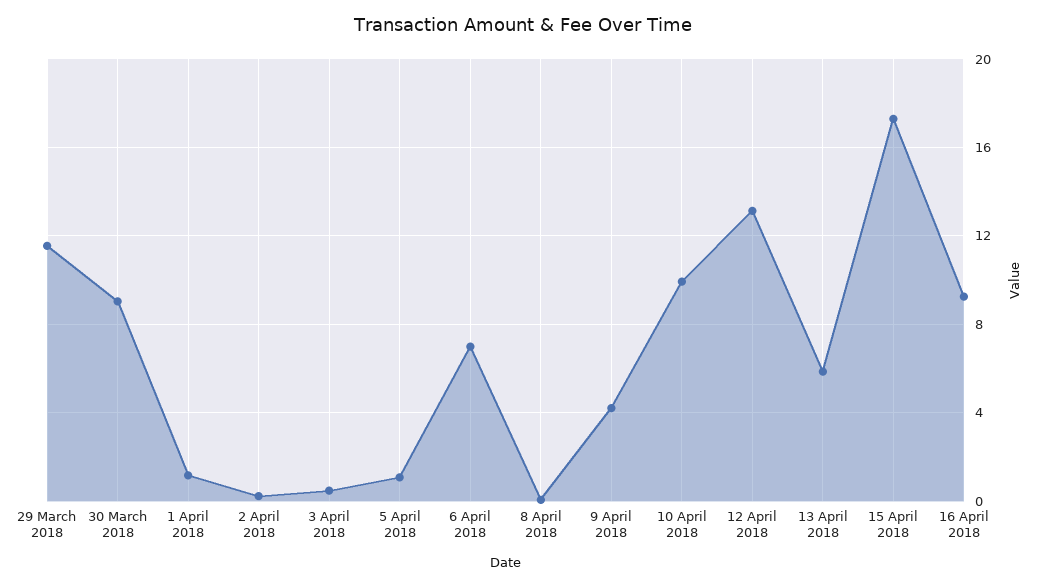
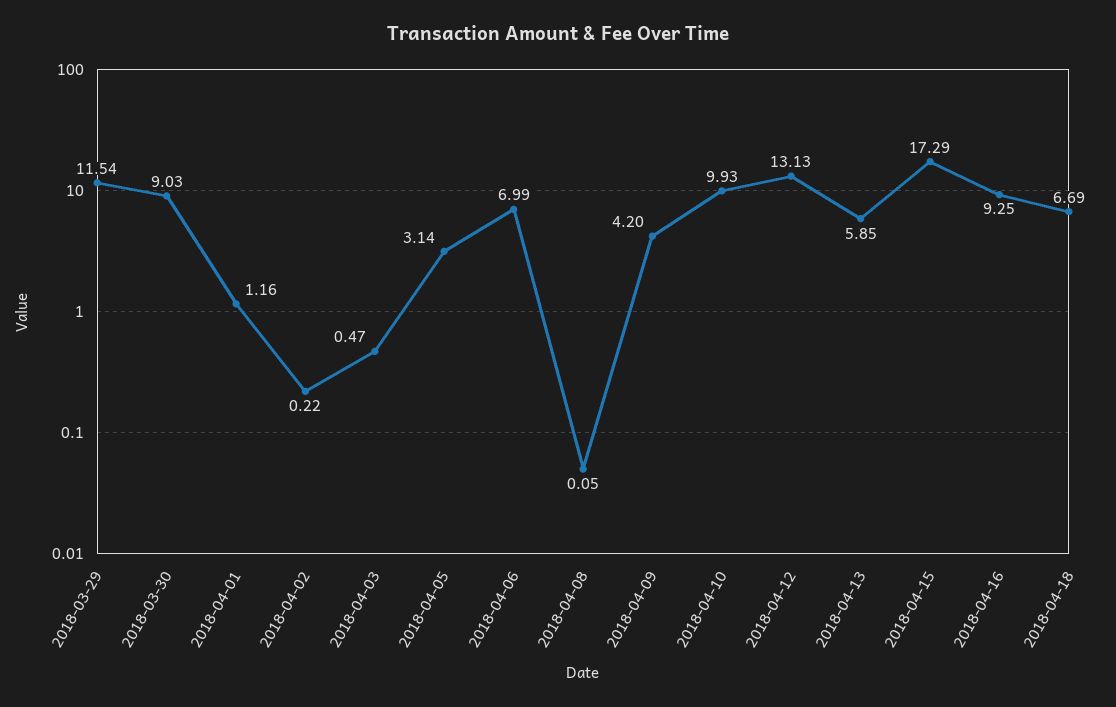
5 April 2018: 1 -> 3.14
2018-04-18: none -> 6.69

